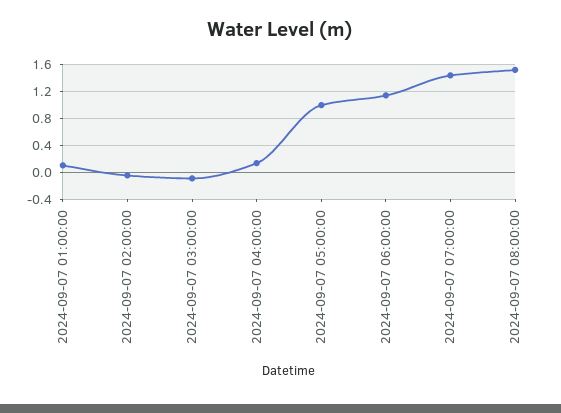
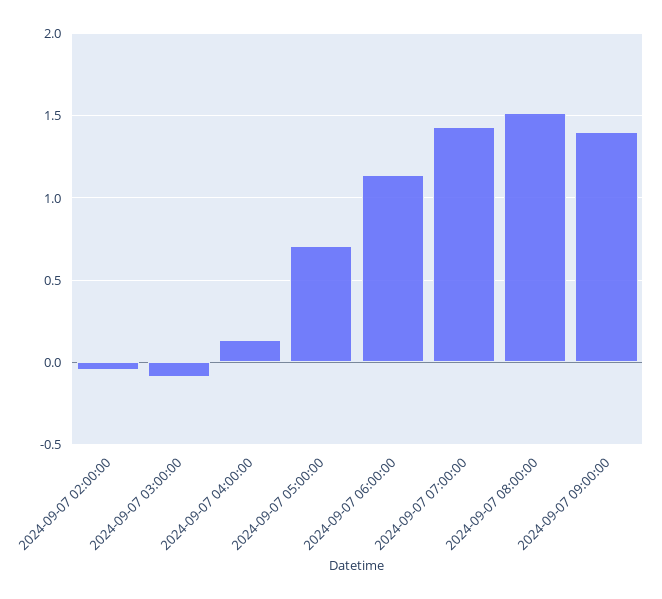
2024-09-07 01:00:00: 0.1 -> none
2024-09-07 05:00:00: 1 -> 0.7
2024-09-07 09:00:00: none -> 1.4

